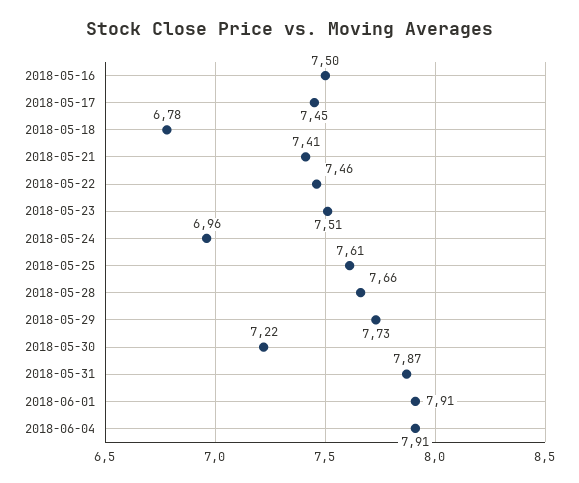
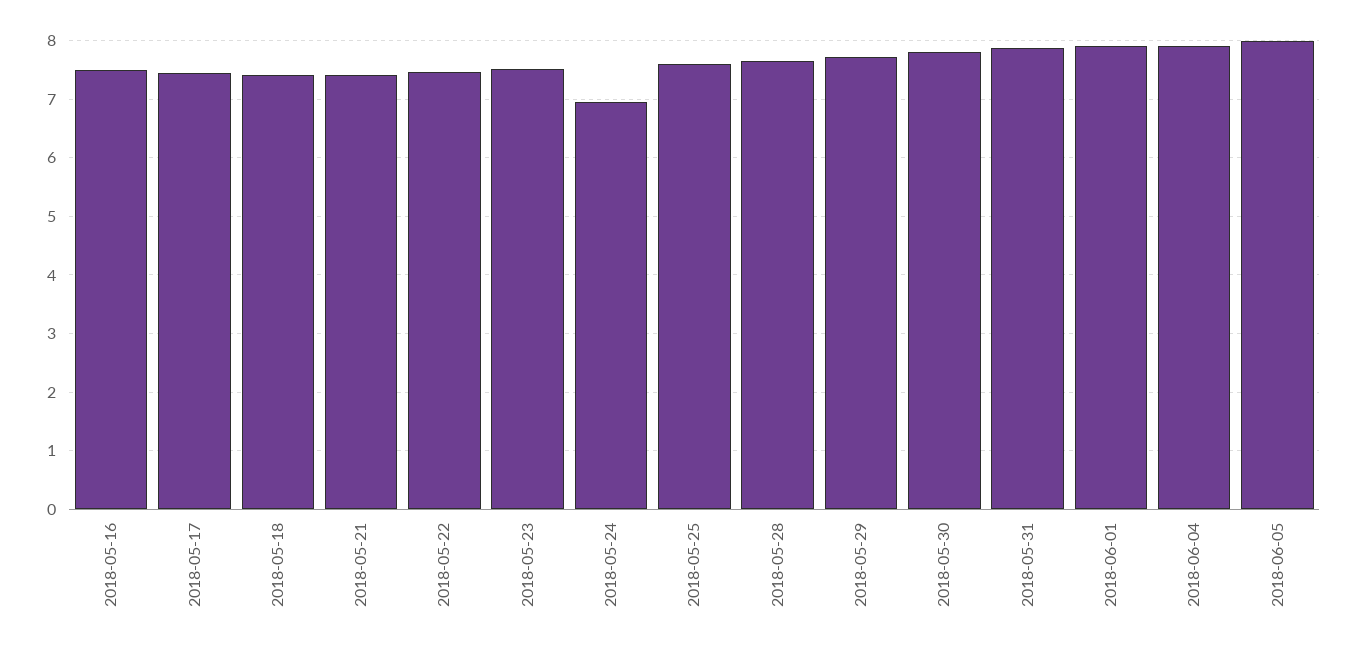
2018-05-18: 6.78 -> 7.4
2018-05-30: 7.22 -> 7.8
2018-06-05: none -> 8

